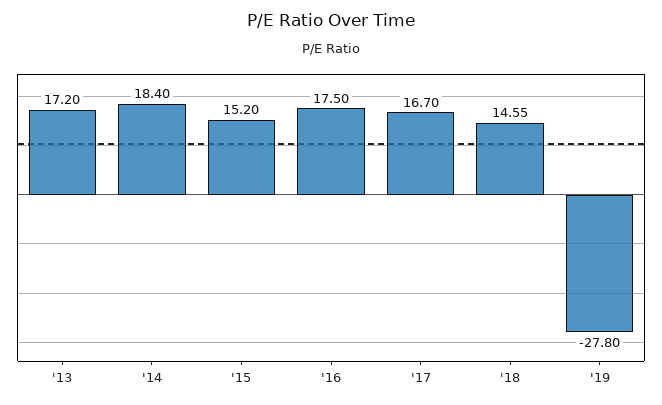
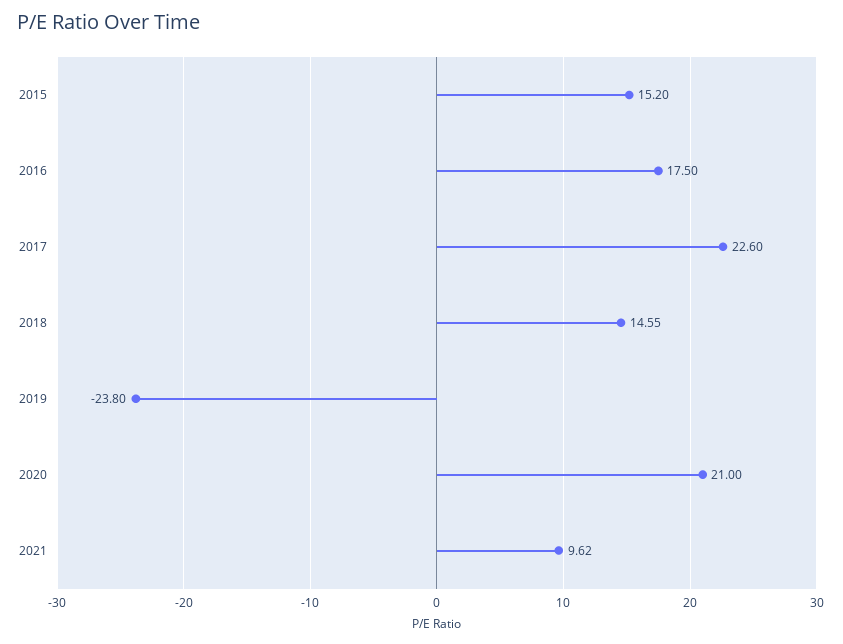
'13: 17.2 -> none
'14: 18.4 -> none
'17: 16.7 -> 22.6
'19: -27.8 -> -23.8
2020: none -> 21
2021: none -> 9.62

